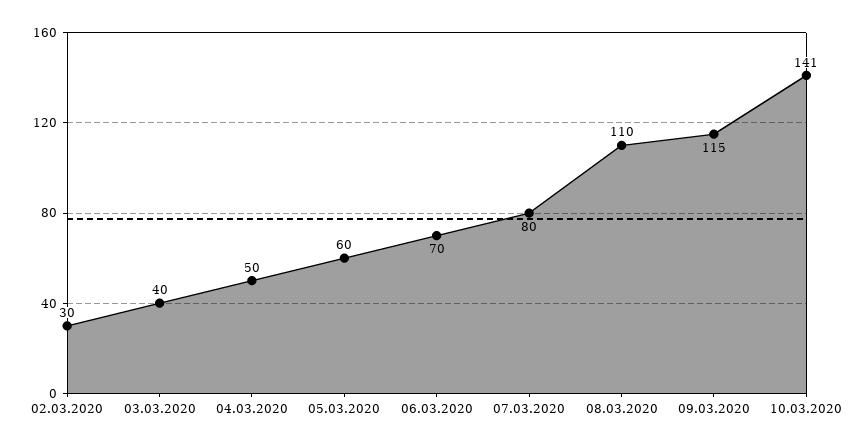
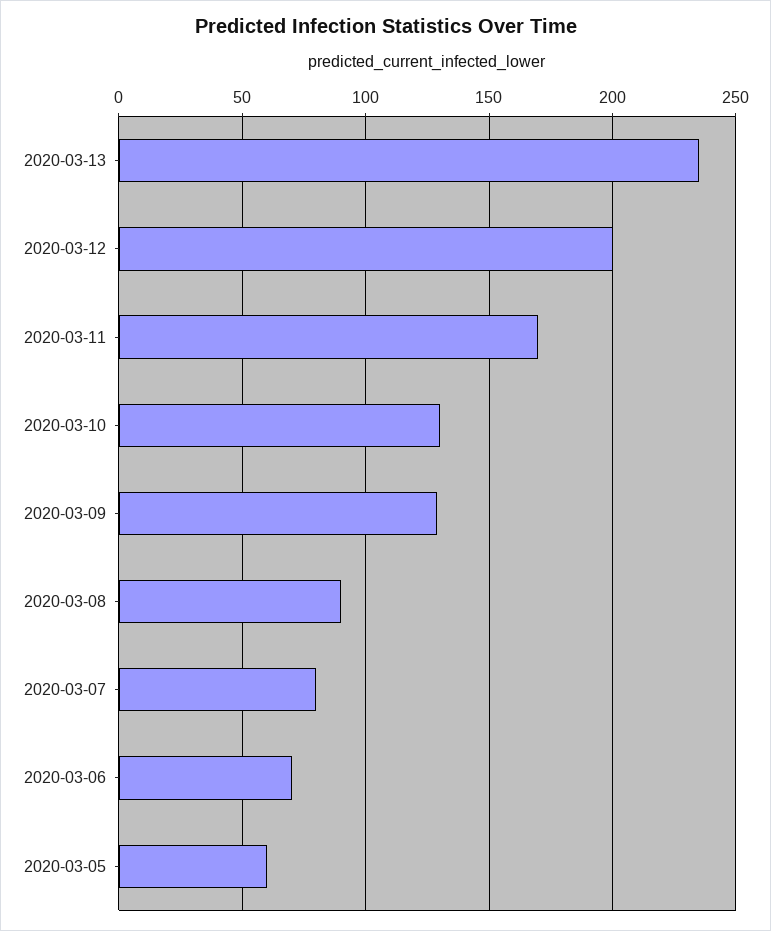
02.03.2020: 30 -> none
03.03.2020: 40 -> none
04.03.2020: 50 -> none
08.03.2020: 110 -> 90
09.03.2020: 115 -> 130
10.03.2020: 141 -> 130
2020-03-13: none -> 235
2020-03-12: none -> 200
2020-03-11: none -> 170

